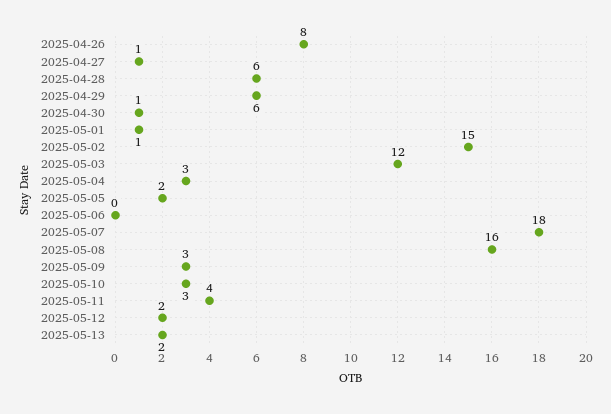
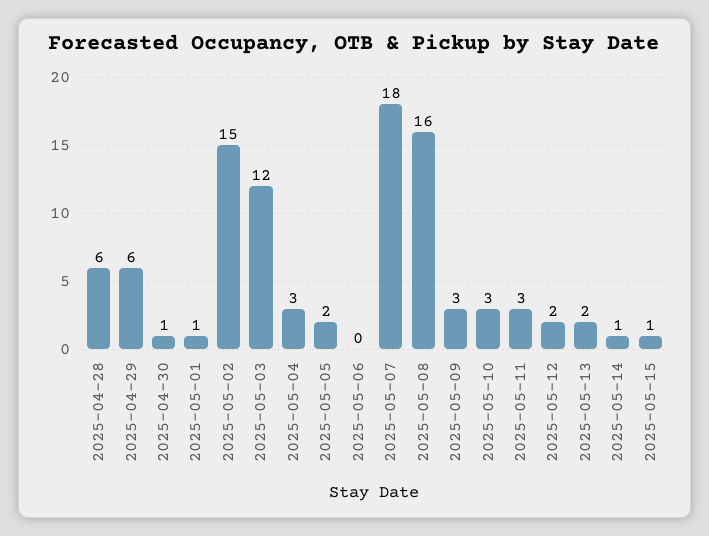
2025-04-26: 8 -> none
2025-04-27: 1 -> none
2025-05-11: 4 -> 3
2025-05-14: none -> 1
2025-05-15: none -> 1

